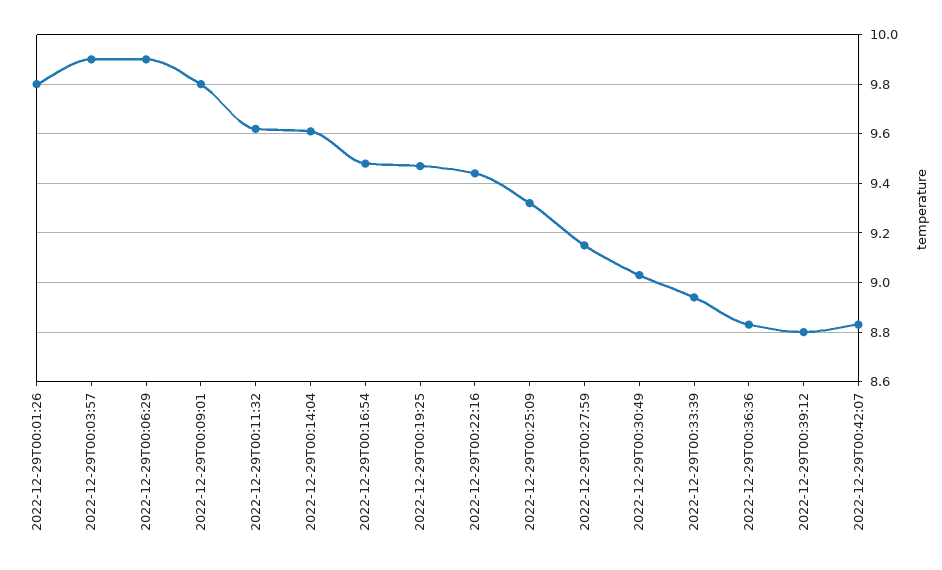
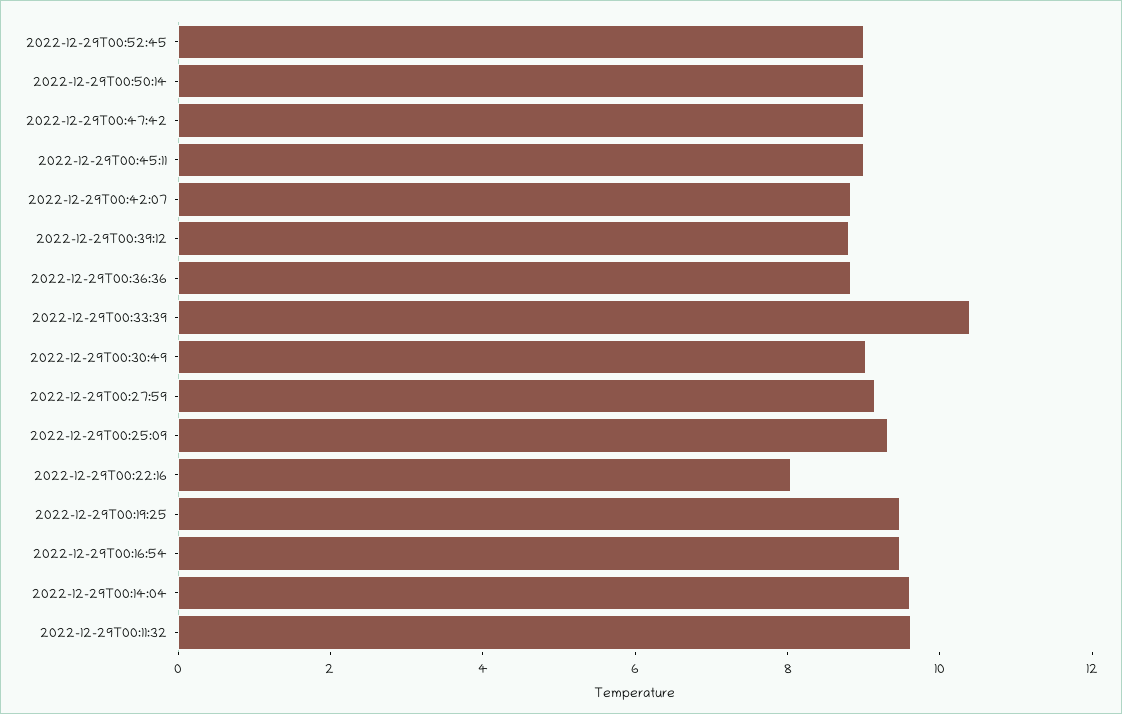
2022-12-29T00:01:26: 9.8 -> none
2022-12-29T00:03:57: 9.9 -> none
2022-12-29T00:06:29: 9.9 -> none
2022-12-29T00:09:01: 9.8 -> none
2022-12-29T00:22:16: 9.45 -> 8
2022-12-29T00:33:39: 8.95 -> 10.5
2022-12-29T00:52:45: none -> 9
2022-12-29T00:50:14: none -> 9
2022-12-29T00:47:42: none -> 9
2022-12-29T00:45:11: none -> 9

